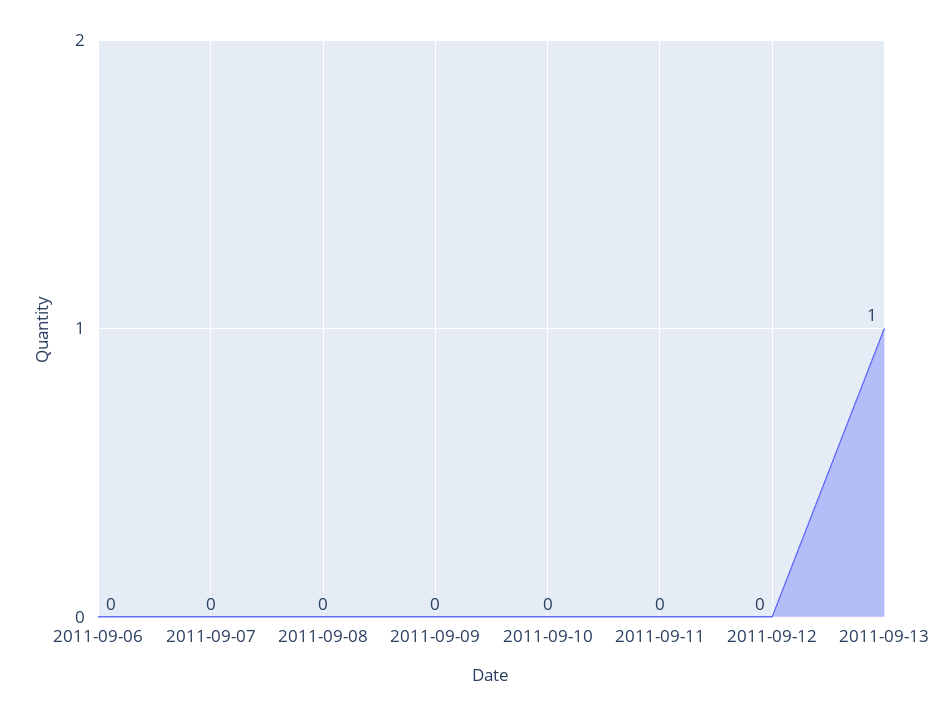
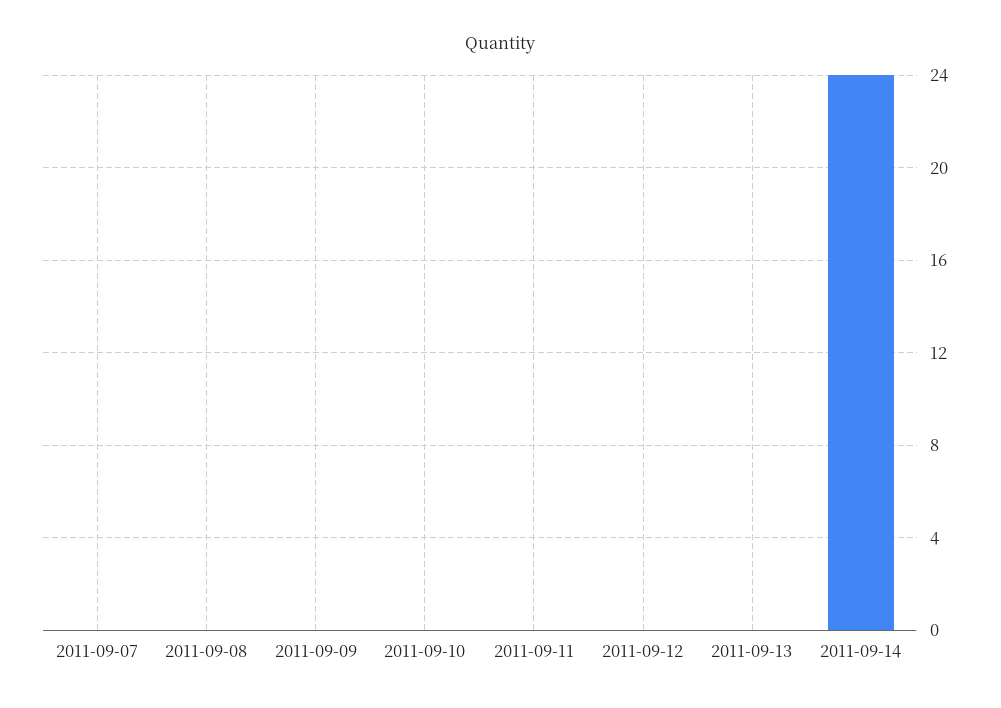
2011-09-06: 0 -> none
2011-09-13: 1 -> 0
2011-09-14: none -> 24

